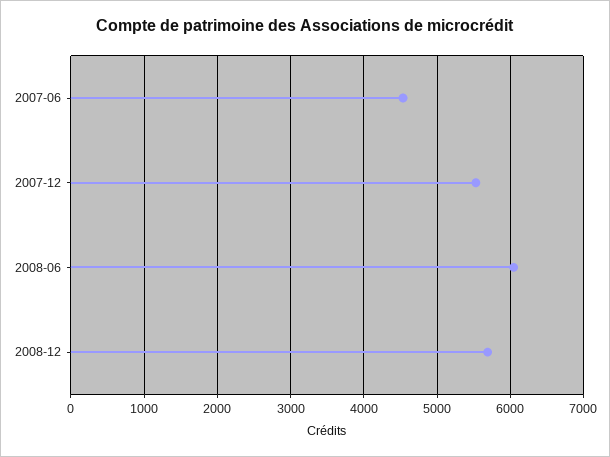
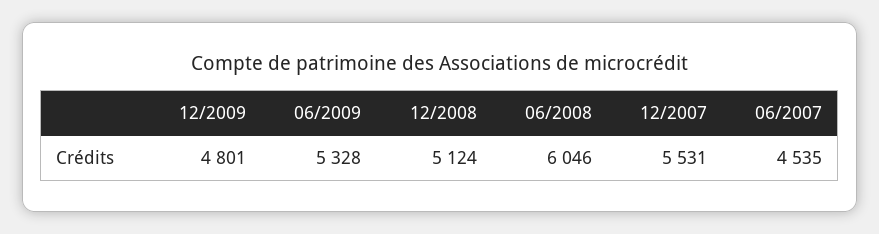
2008-12: 5700 -> 5124
12/2009: none -> 4801
06/2009: none -> 5328

